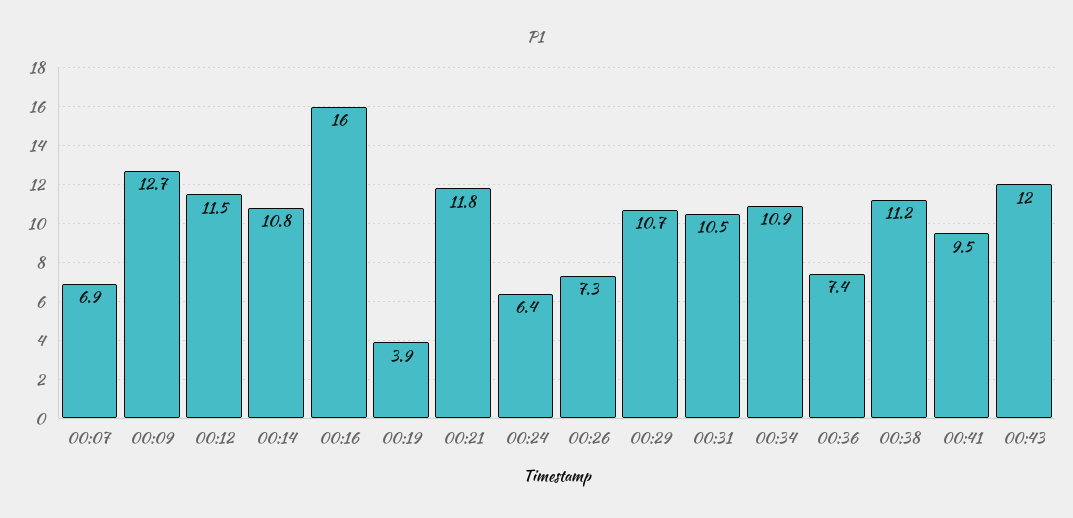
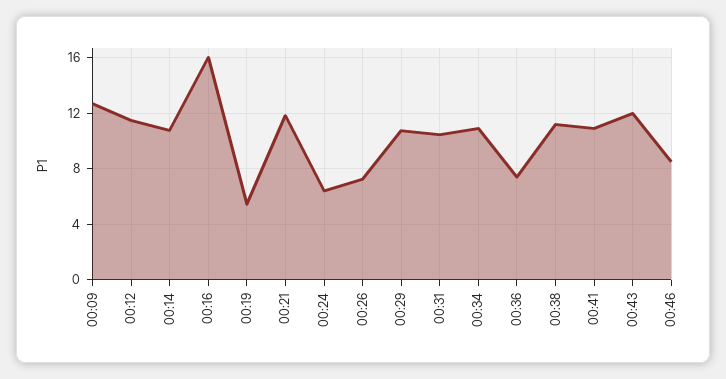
00:07: 6.9 -> none
00:19: 3.9 -> 5.5
00:41: 9.5 -> 11
00:46: none -> 8.5

